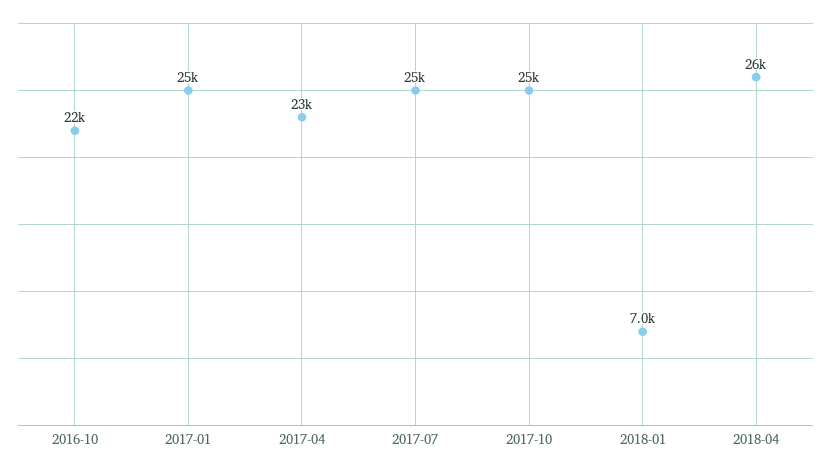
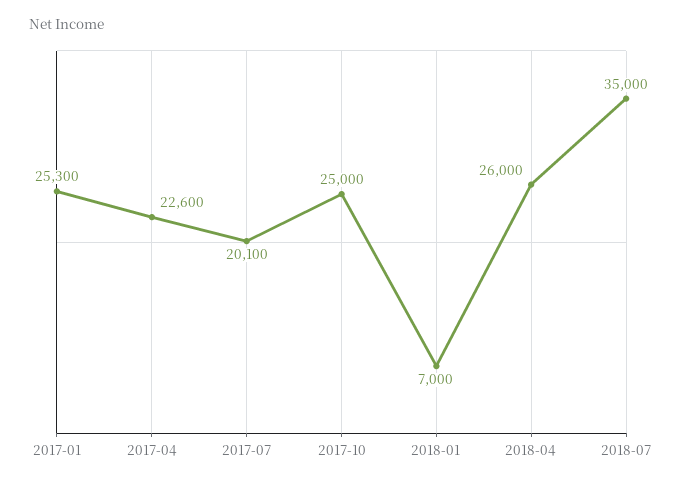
2016-10: 22000 -> none
2017-07: 25000 -> 20100
2018-07: none -> 35000

